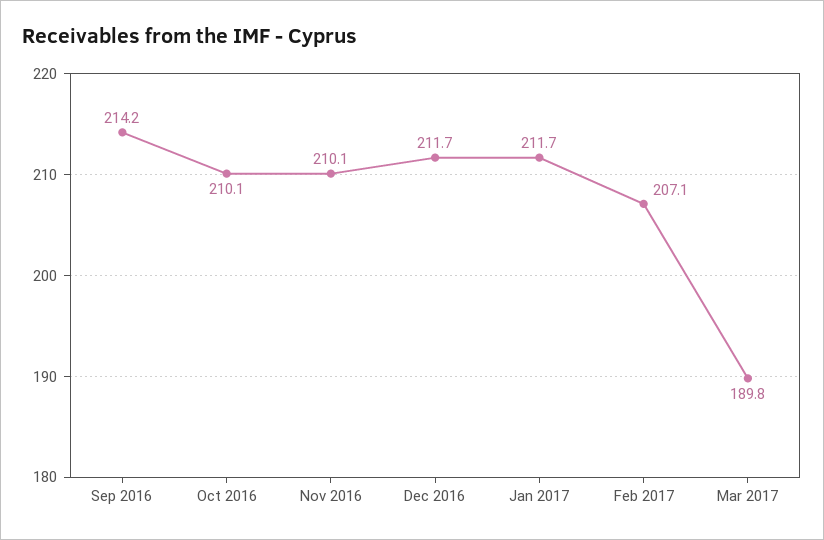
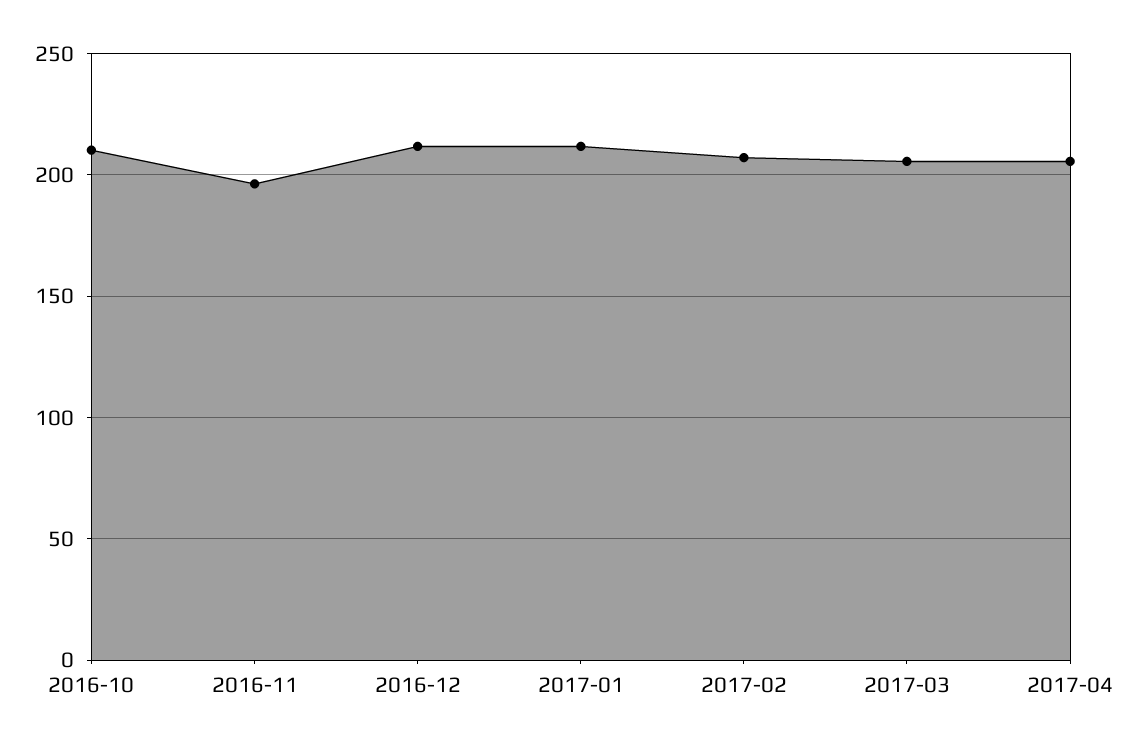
Sep 2016: 214.2 -> none
Nov 2016: 210.1 -> 195
Mar 2017: 189.8 -> 205
2017-04: none -> 205

